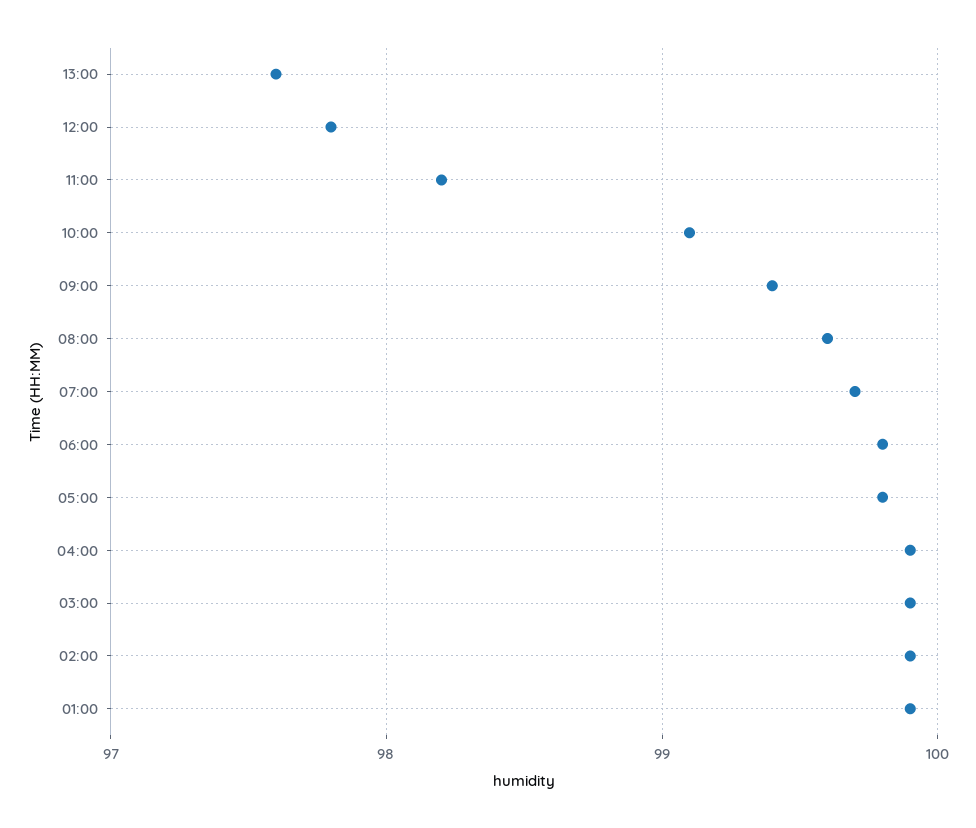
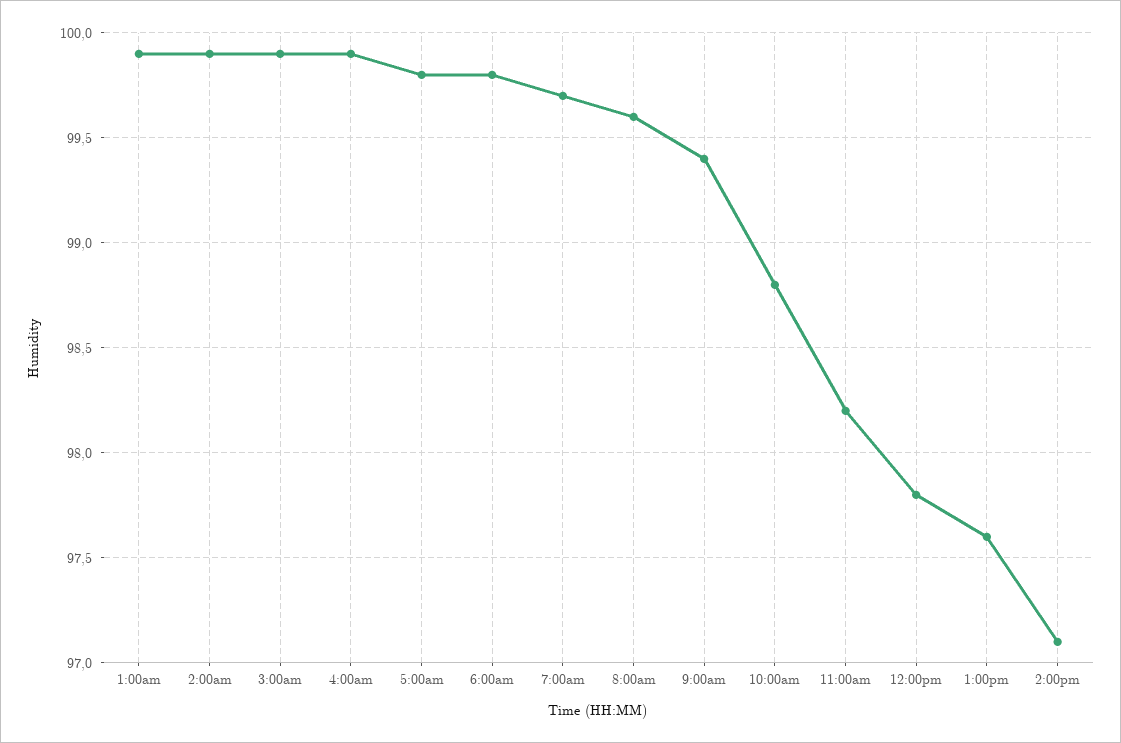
10:00: 99.1 -> 98.8
2:00pm: none -> 97.1

